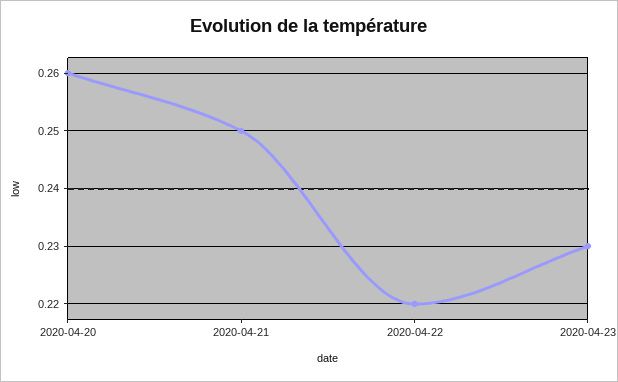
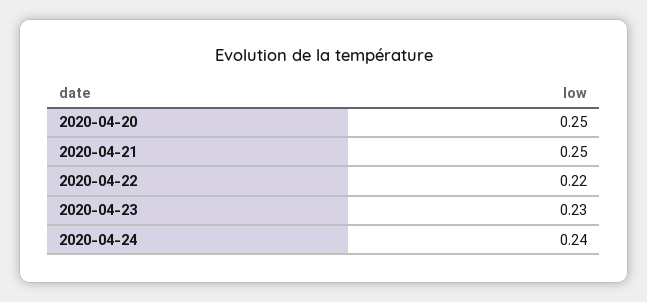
2020-04-20: 0.26 -> 0.25
2020-04-24: none -> 0.24

